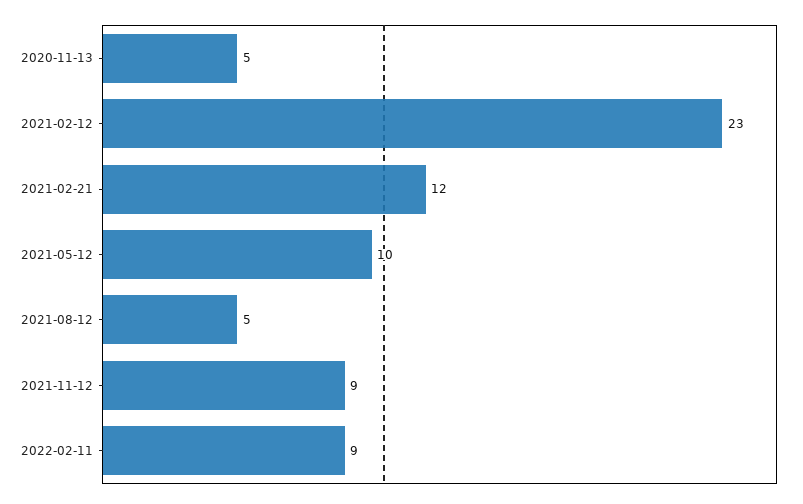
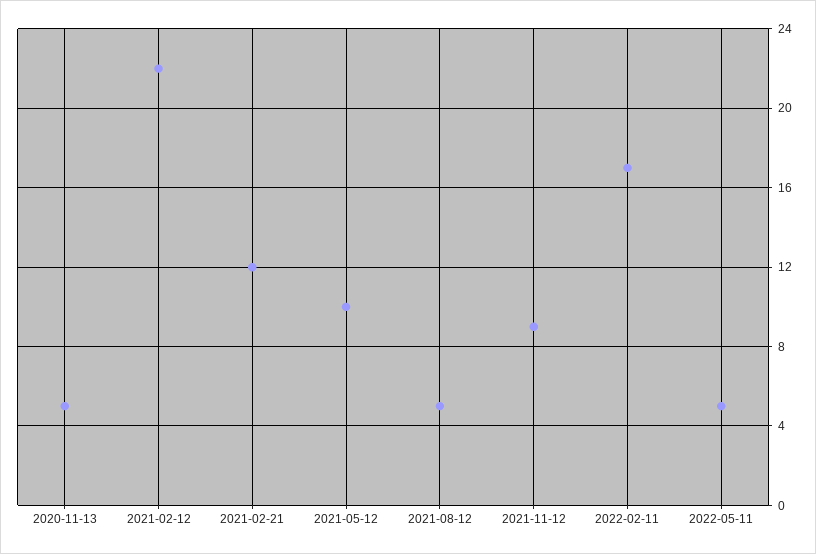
2021-02-12: 23 -> 22
2022-02-11: 9 -> 17
2022-05-11: none -> 5

